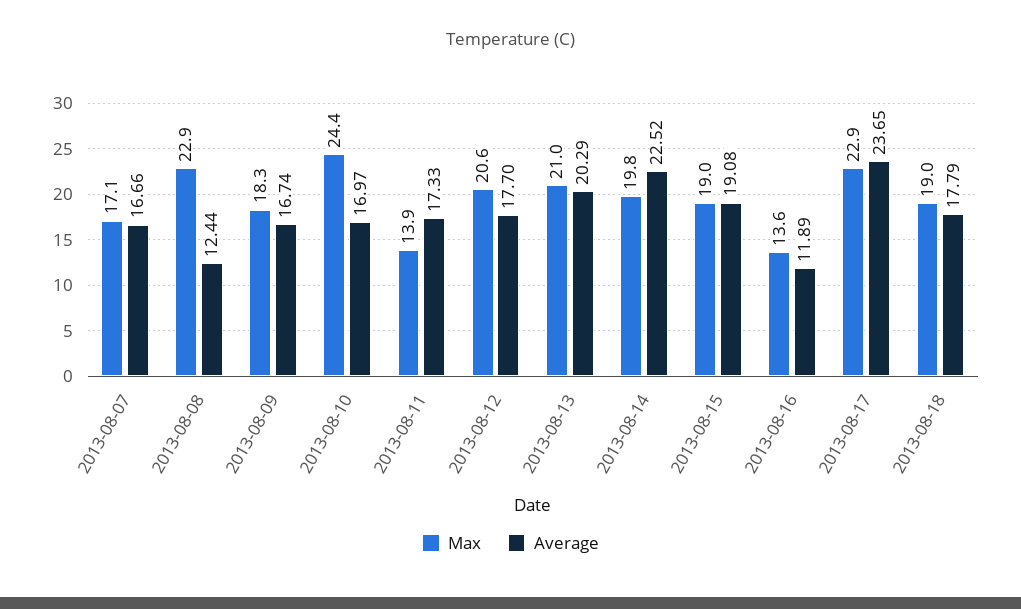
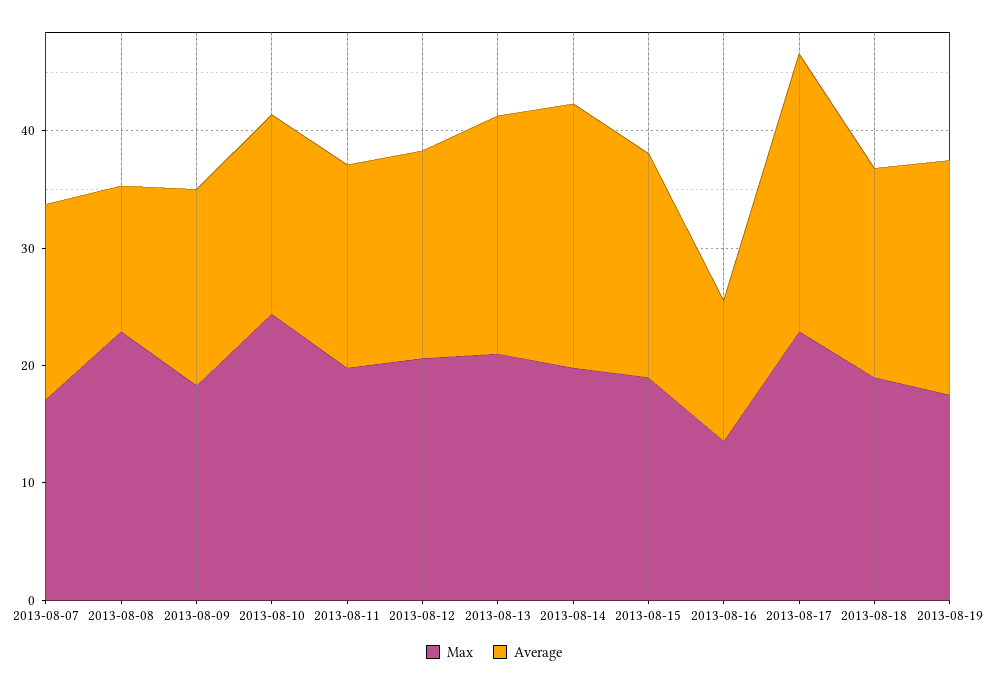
Max, 2013-08-11: 13.9 -> 20
Max, 2013-08-19: none -> 18
Average, 2013-08-19: none -> 20

